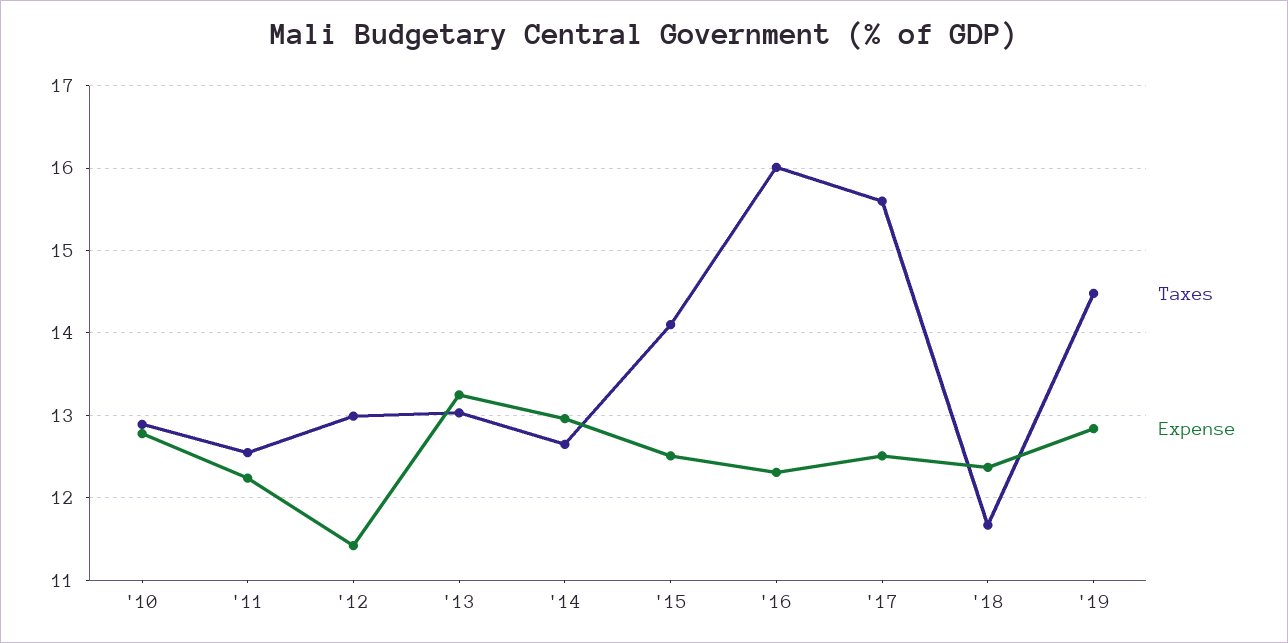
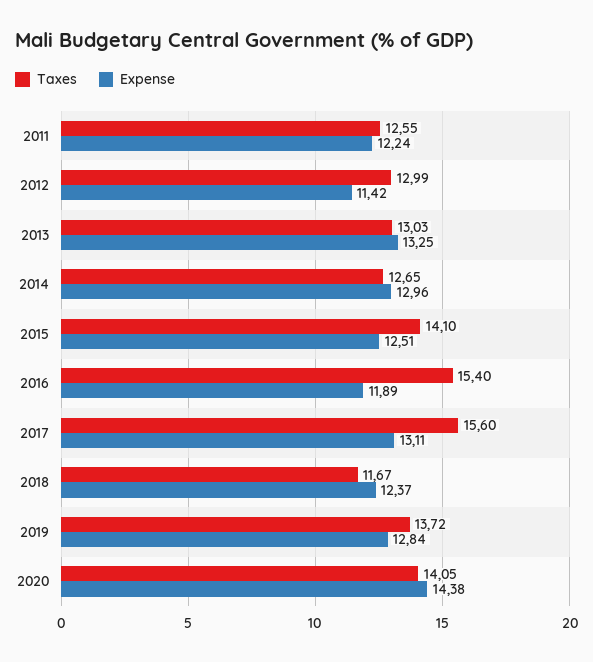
Taxes, '10: 12.9 -> none
Expense, '10: 12.8 -> none
Taxes, '16: 16 -> 15.4
Expense, '16: 12.3 -> 11.89
Expense, '17: 12.5 -> 13.11
Taxes, '19: 14.5 -> 13.72
Taxes, 2020: none -> 14.05
Expense, 2020: none -> 14.38

